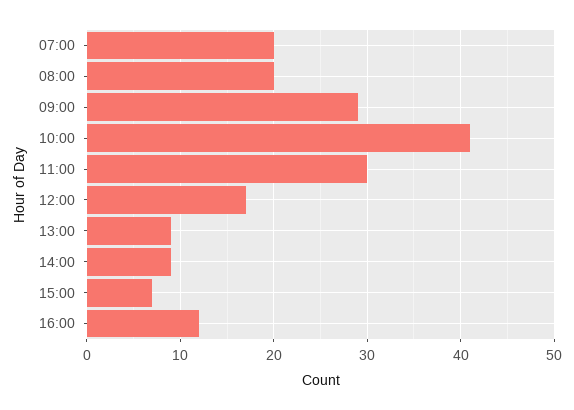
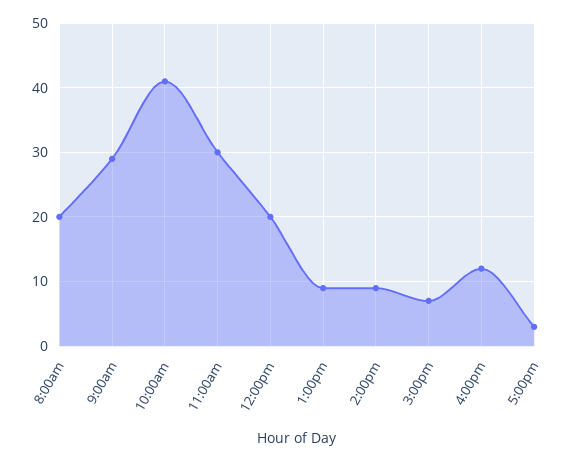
07:00: 20 -> none
12:00: 17 -> 20
5:00pm: none -> 3

